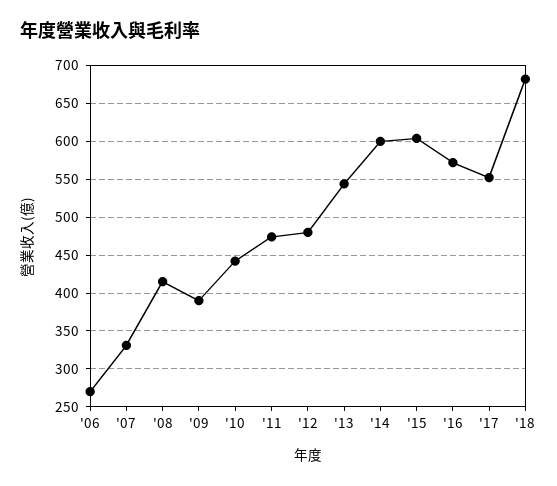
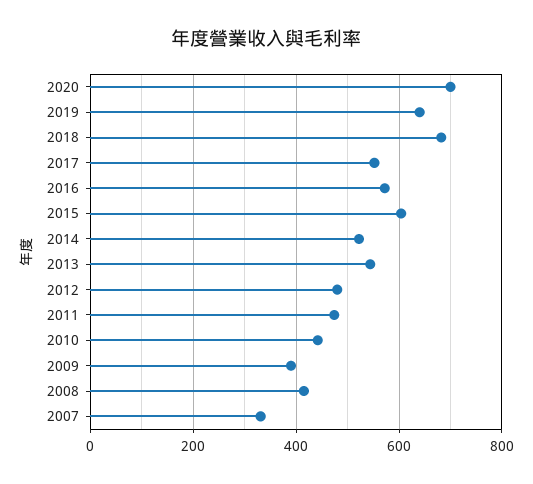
'06: 270 -> none
'14: 600 -> 520
2020: none -> 700
2019: none -> 640

